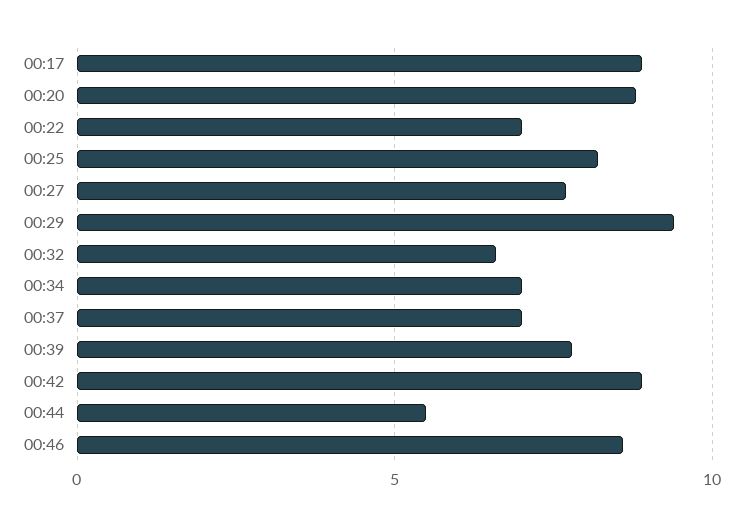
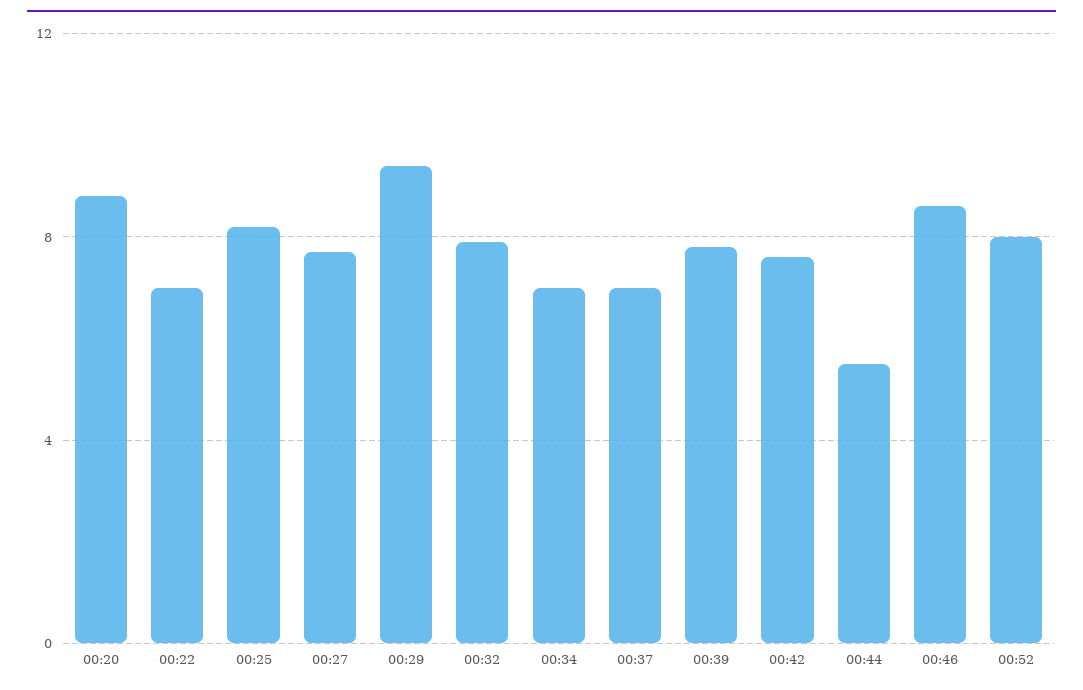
00:17: 9 -> none
00:32: 6.5 -> 8
00:42: 9 -> 7.5
00:52: none -> 8

